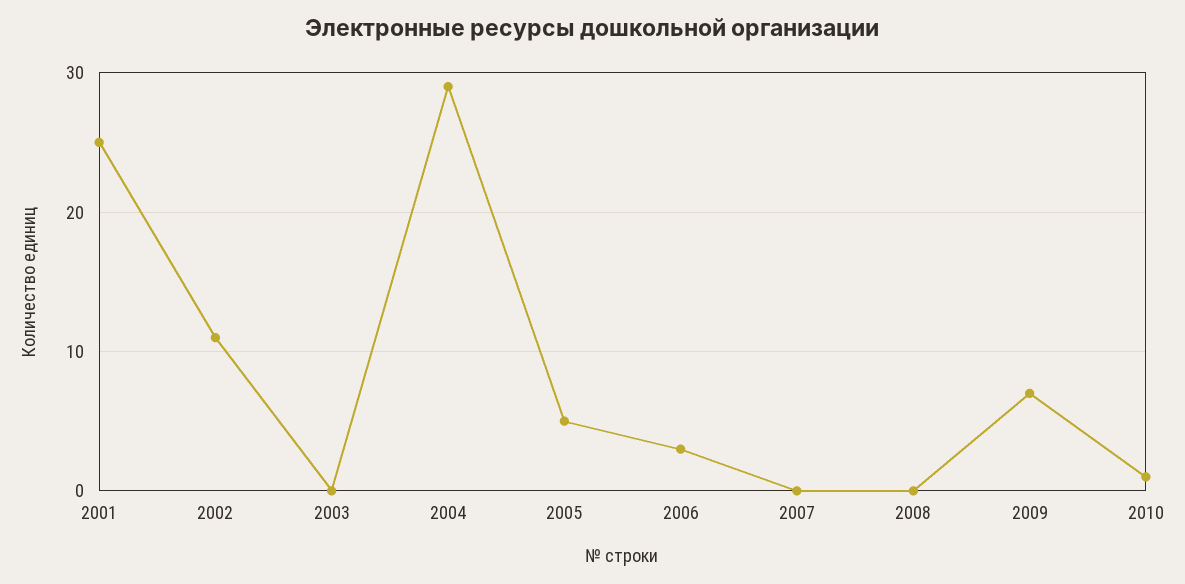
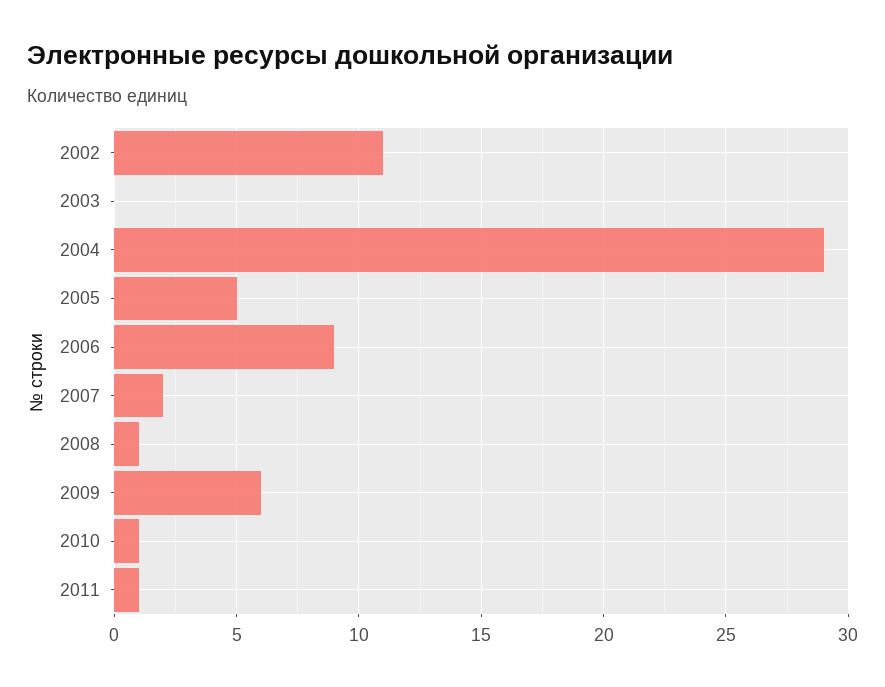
2001: 25 -> none
2006: 3 -> 9
2007: 0 -> 2
2008: 0 -> 1
2009: 7 -> 6
2011: none -> 1

